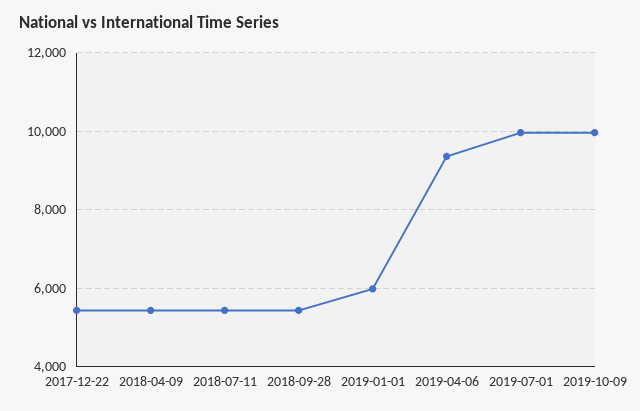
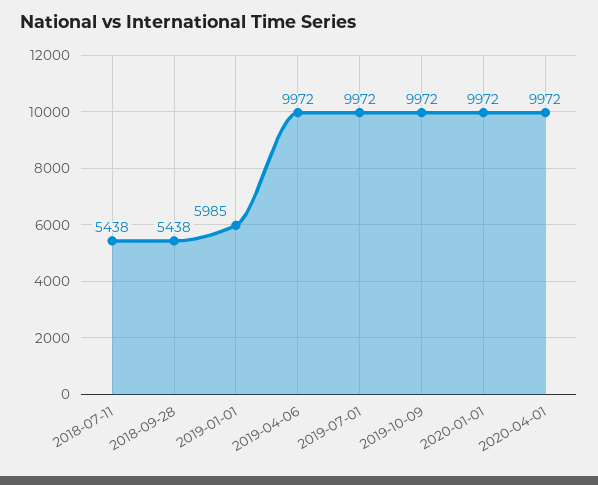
2017-12-22: 5400 -> none
2018-04-09: 5400 -> none
2019-04-06: 9400 -> 9972
2020-01-01: none -> 9972
2020-04-01: none -> 9972

